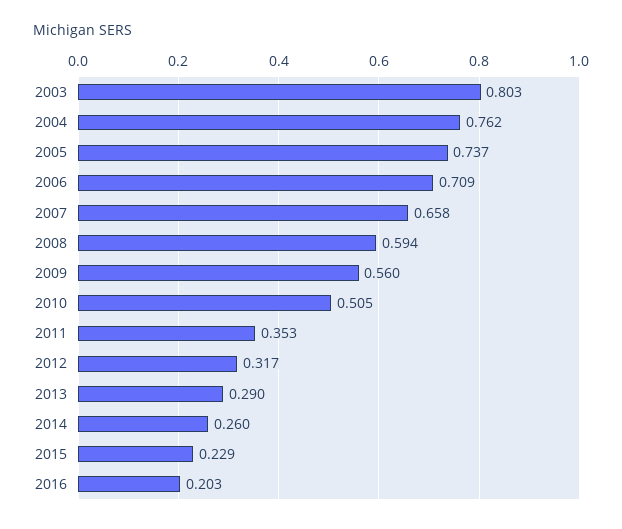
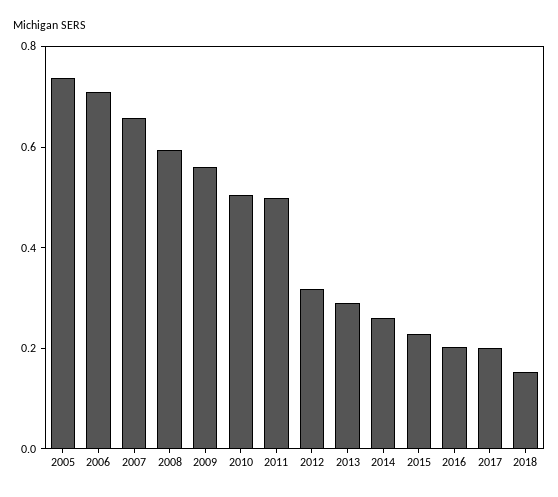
2003: 0.803 -> none
2004: 0.762 -> none
2011: 0.353 -> 0.5
2017: none -> 0.2
2018: none -> 0.15

